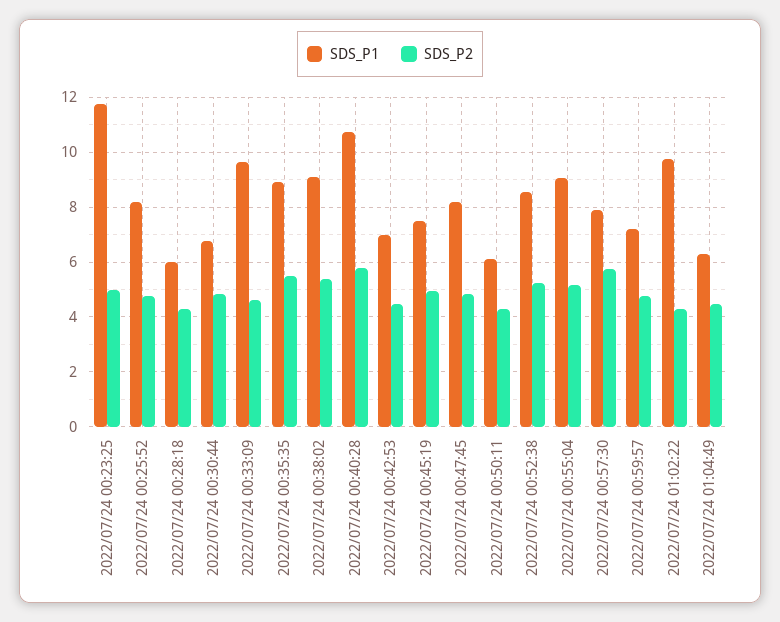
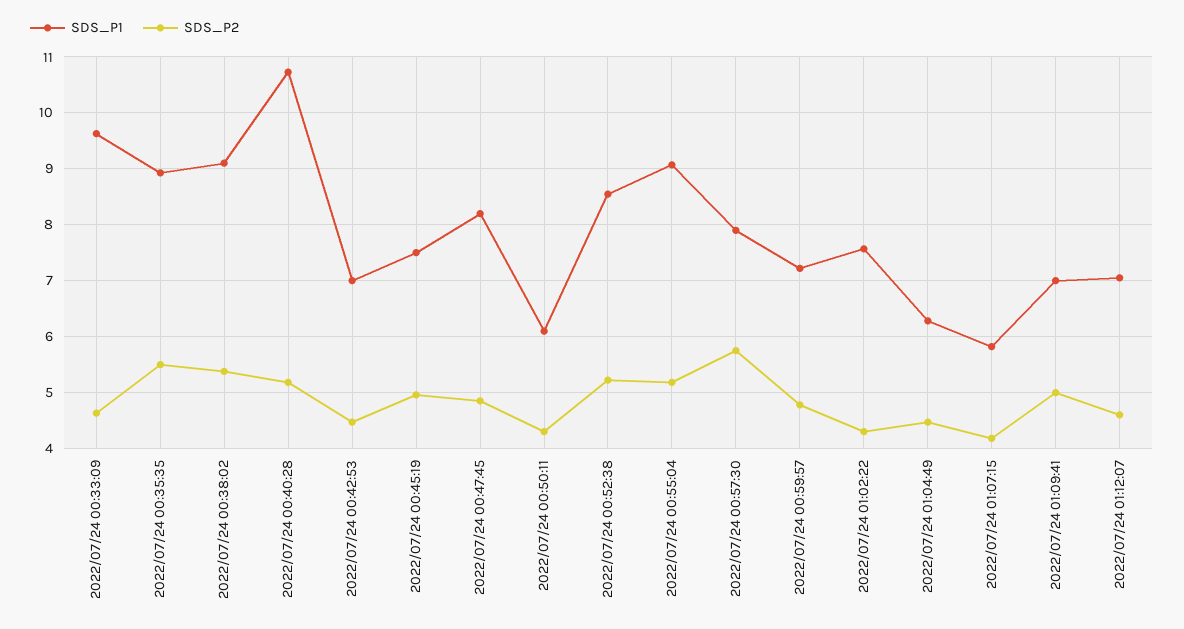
SDS_P1, 2022/07/24 00:23:25: 11.75 -> none
SDS_P2, 2022/07/24 00:23:25: 5 -> none
SDS_P1, 2022/07/24 00:25:52: 8.25 -> none
SDS_P2, 2022/07/24 00:25:52: 4.75 -> none
SDS_P1, 2022/07/24 00:28:18: 6 -> none
SDS_P2, 2022/07/24 00:28:18: 4.25 -> none
SDS_P1, 2022/07/24 00:30:44: 6.75 -> none
SDS_P2, 2022/07/24 00:30:44: 4.75 -> none
SDS_P2, 2022/07/24 00:40:28: 5.75 -> 5.2
SDS_P1, 2022/07/24 01:02:22: 9.75 -> 7.6
SDS_P1, 2022/07/24 01:07:15: none -> 5.8
SDS_P2, 2022/07/24 01:07:15: none -> 4.2
SDS_P1, 2022/07/24 01:09:41: none -> 7
SDS_P2, 2022/07/24 01:09:41: none -> 5
SDS_P1, 2022/07/24 01:12:07: none -> 7
SDS_P2, 2022/07/24 01:12:07: none -> 4.6

